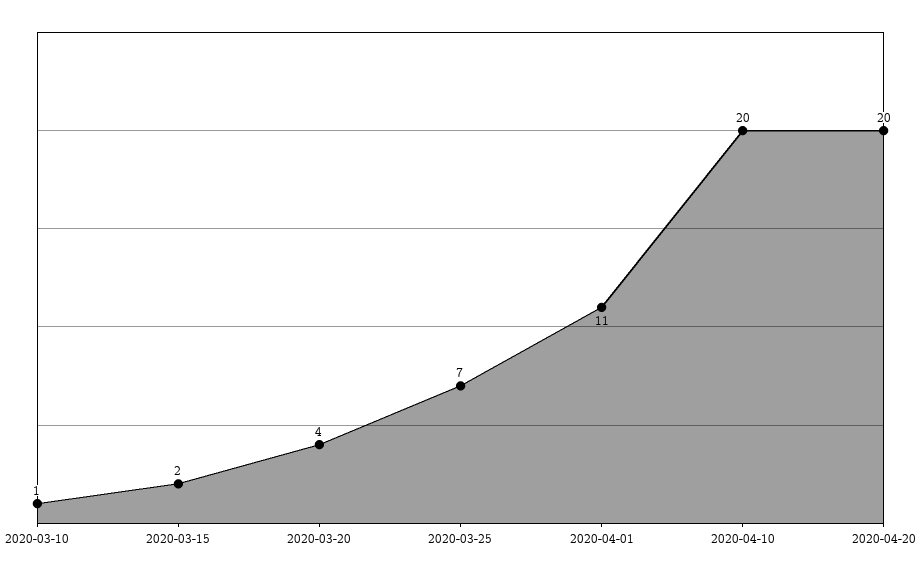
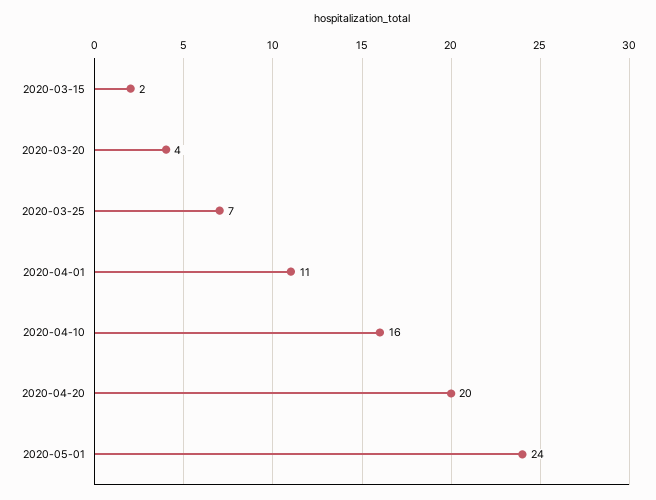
2020-03-10: 1 -> none
2020-04-10: 20 -> 16
2020-05-01: none -> 24

